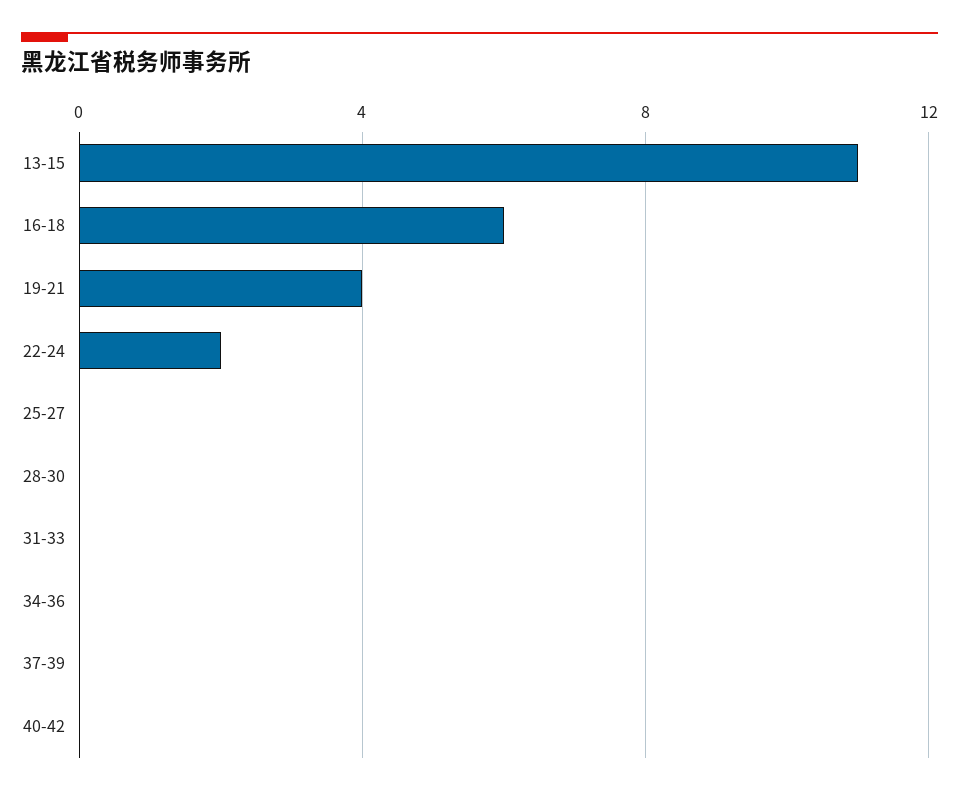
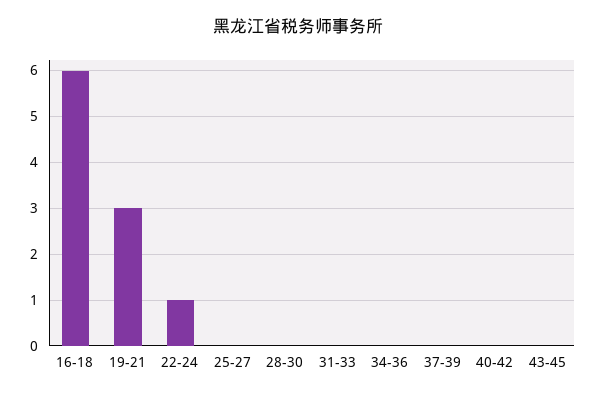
13-15: 11 -> none
19-21: 4 -> 3
22-24: 2 -> 1
43-45: none -> 0

